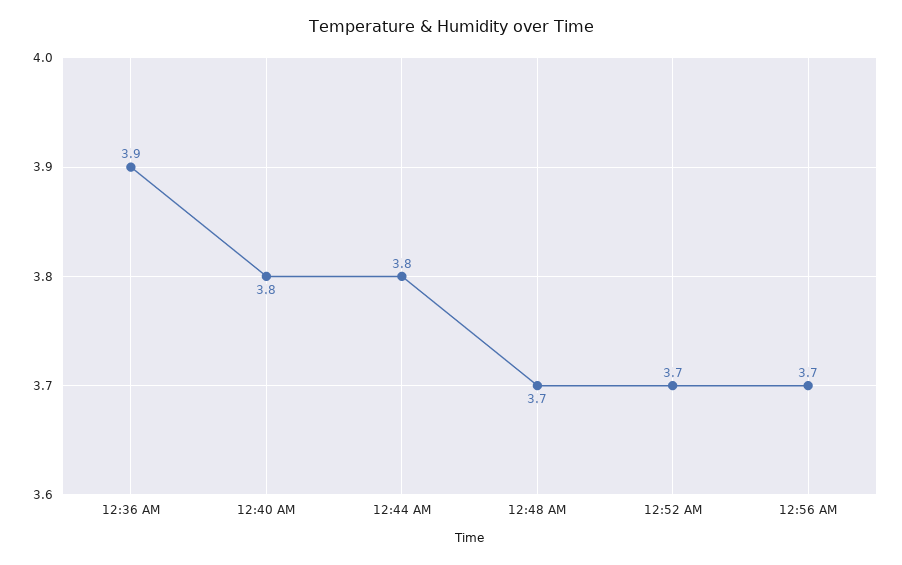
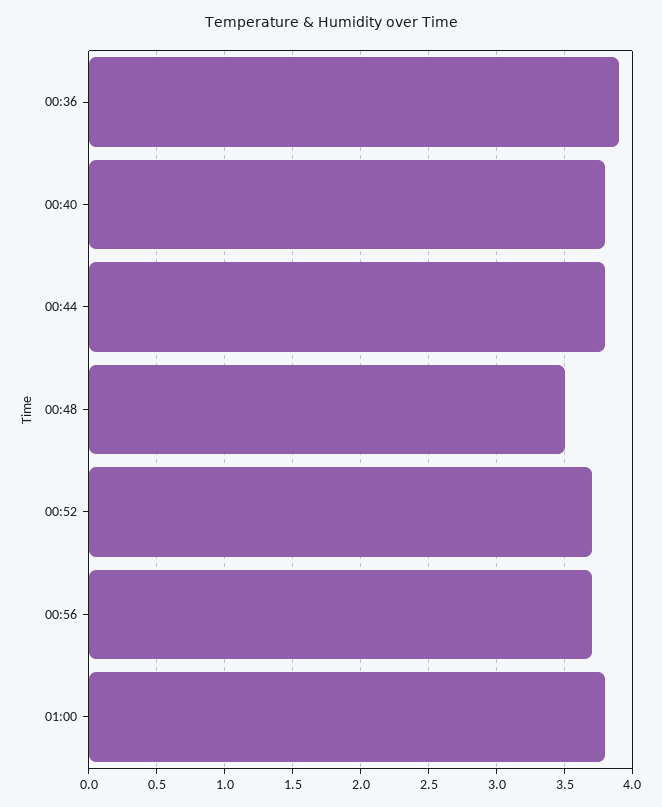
12:48 AM: 3.7 -> 3.5
01:00: none -> 3.8

